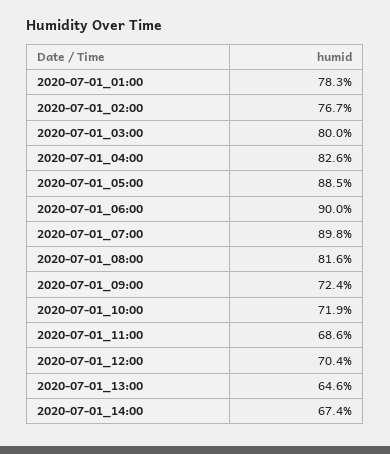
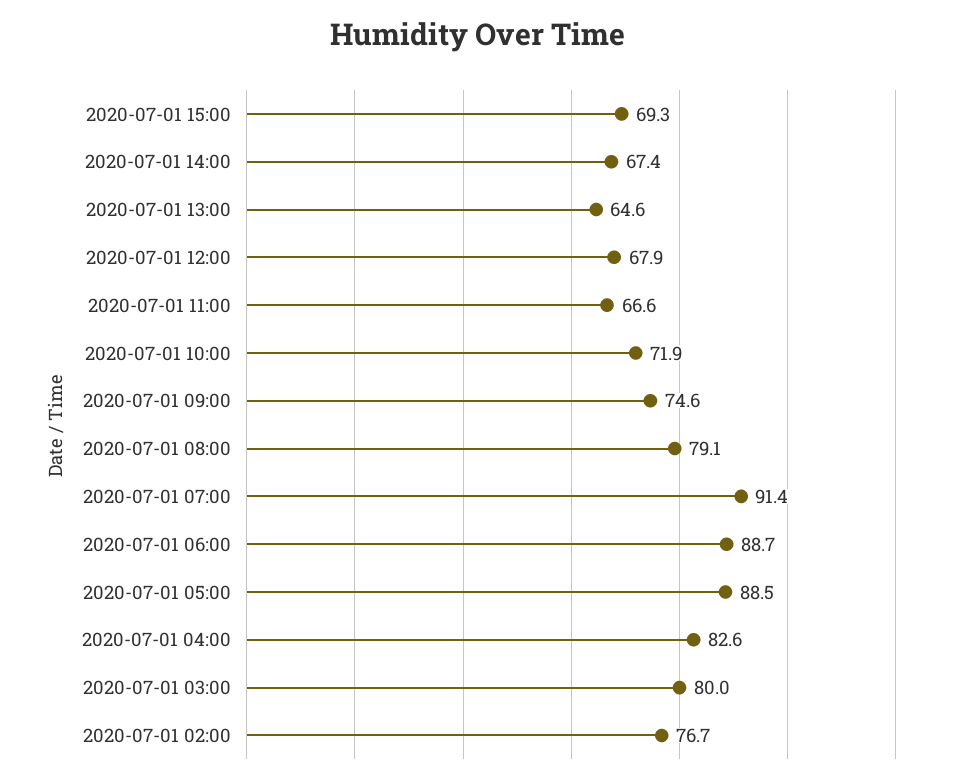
2020-07-01_01:00: 78.3 -> none
2020-07-01_06:00: 90 -> 88.7
2020-07-01_07:00: 89.8 -> 91.4
2020-07-01_08:00: 81.6 -> 79.1
2020-07-01_09:00: 72.4 -> 74.6
2020-07-01_11:00: 68.6 -> 66.6
2020-07-01_12:00: 70.4 -> 67.9
2020-07-01 15:00: none -> 69.3

